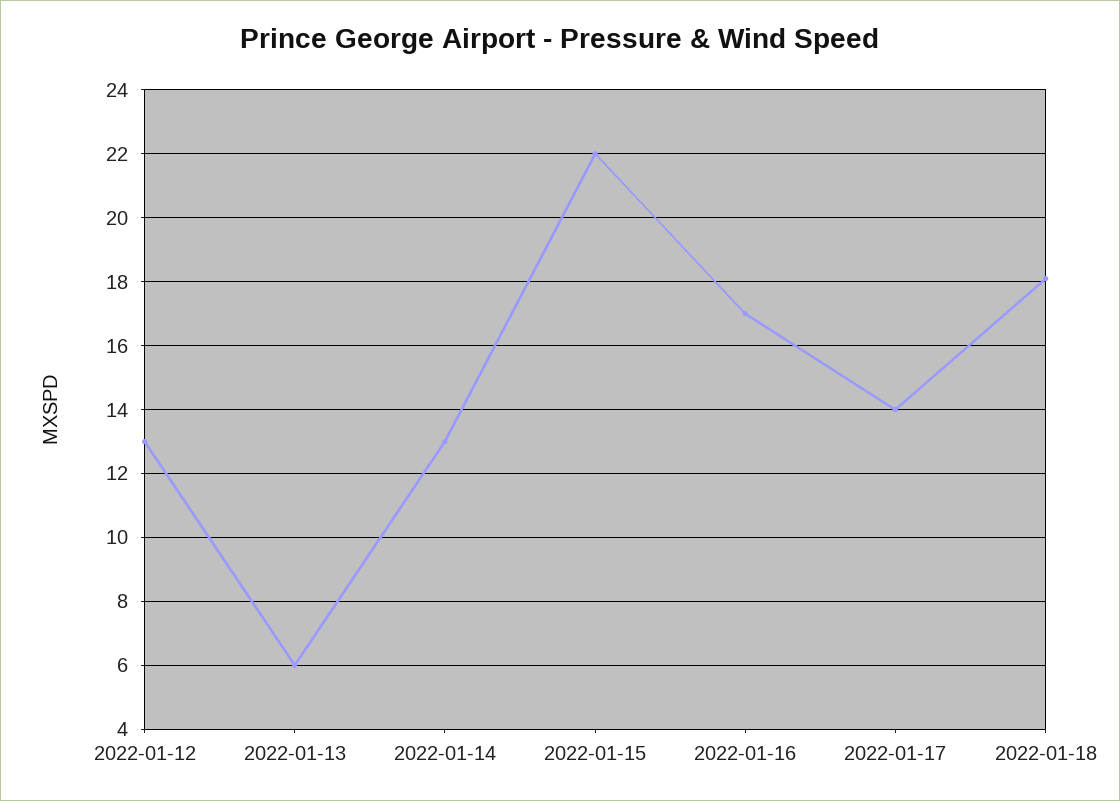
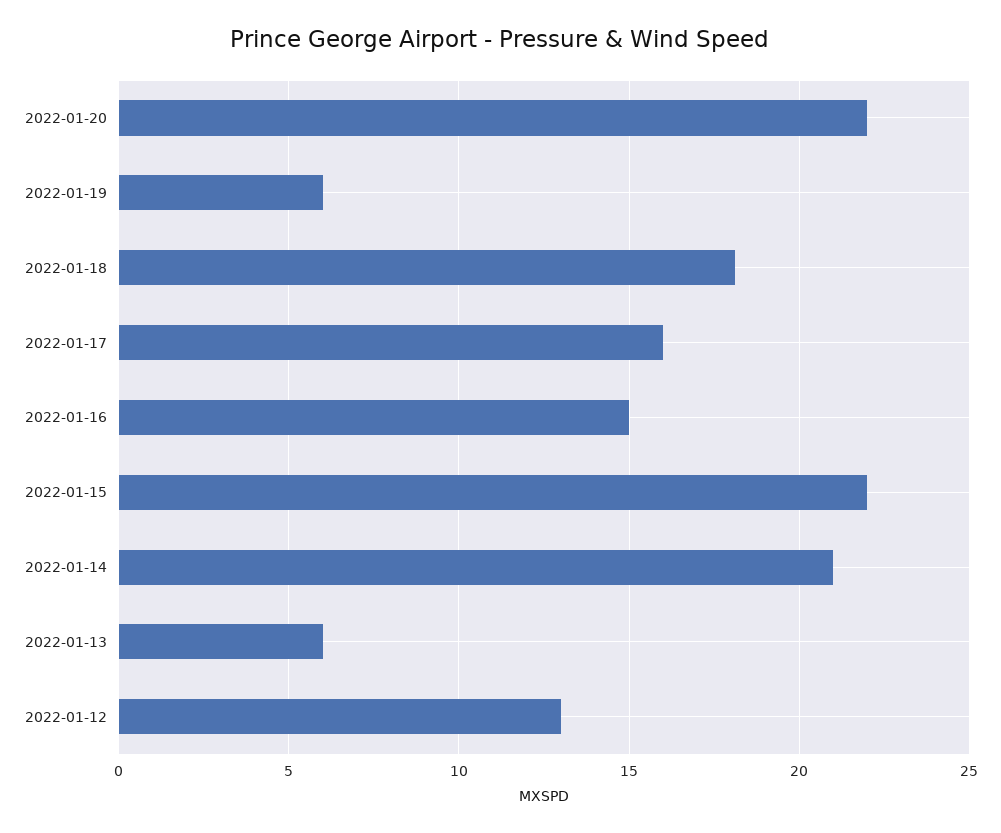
2022-01-14: 13 -> 21
2022-01-16: 17 -> 15
2022-01-17: 14 -> 16
2022-01-20: none -> 22
2022-01-19: none -> 6

